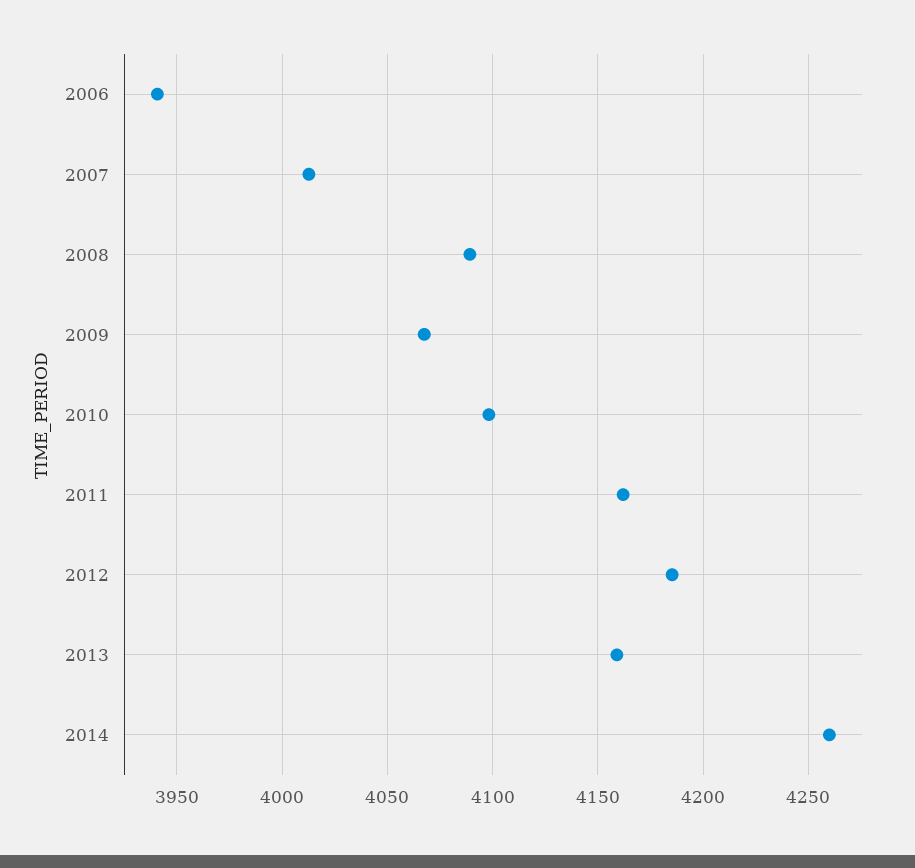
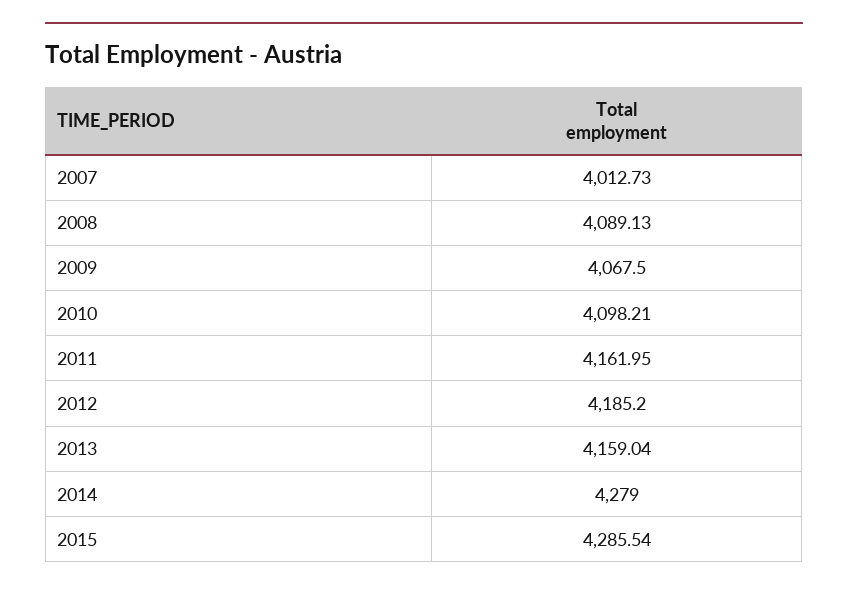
2006: 3940 -> none
2014: 4260 -> 4279
2015: none -> 4285.54

